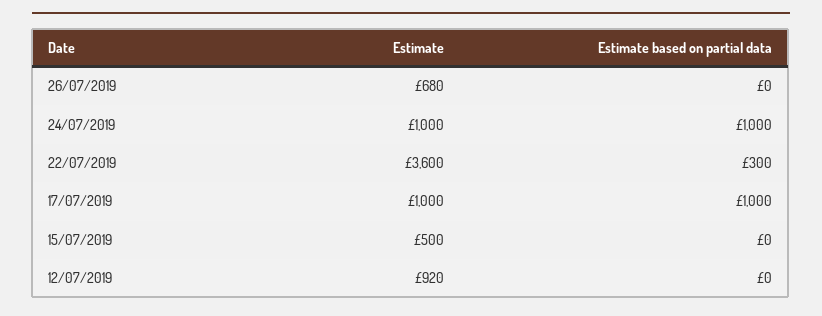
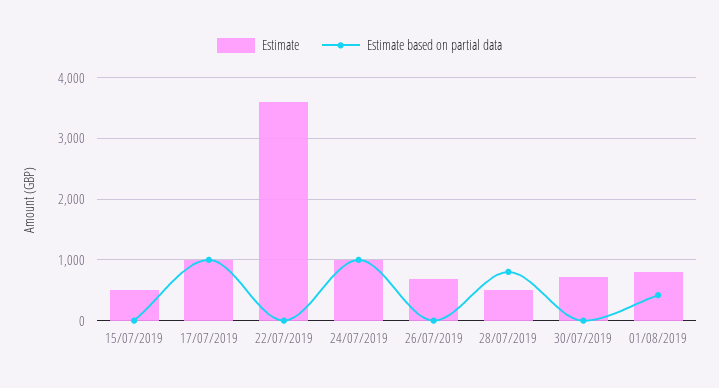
Estimate based on partial data, 22/07/2019: 300 -> 0
Estimate, 12/07/2019: 920 -> none
Estimate based on partial data, 12/07/2019: 0 -> none
Estimate, 28/07/2019: none -> 500
Estimate based on partial data, 28/07/2019: none -> 800
Estimate, 30/07/2019: none -> 700
Estimate based on partial data, 30/07/2019: none -> 0
Estimate, 01/08/2019: none -> 800
Estimate based on partial data, 01/08/2019: none -> 400

